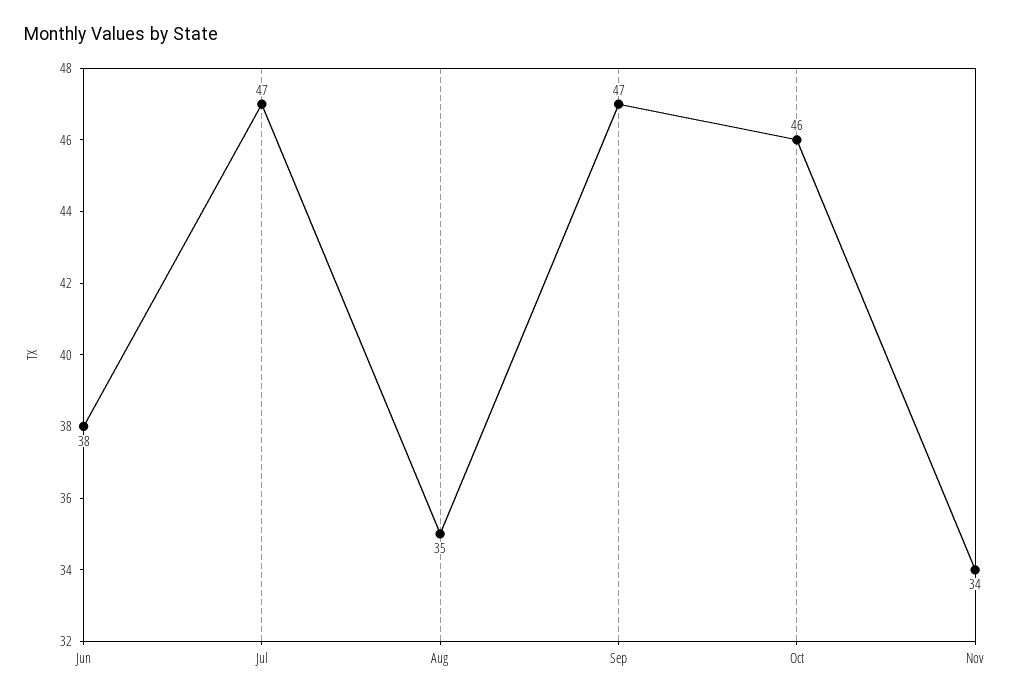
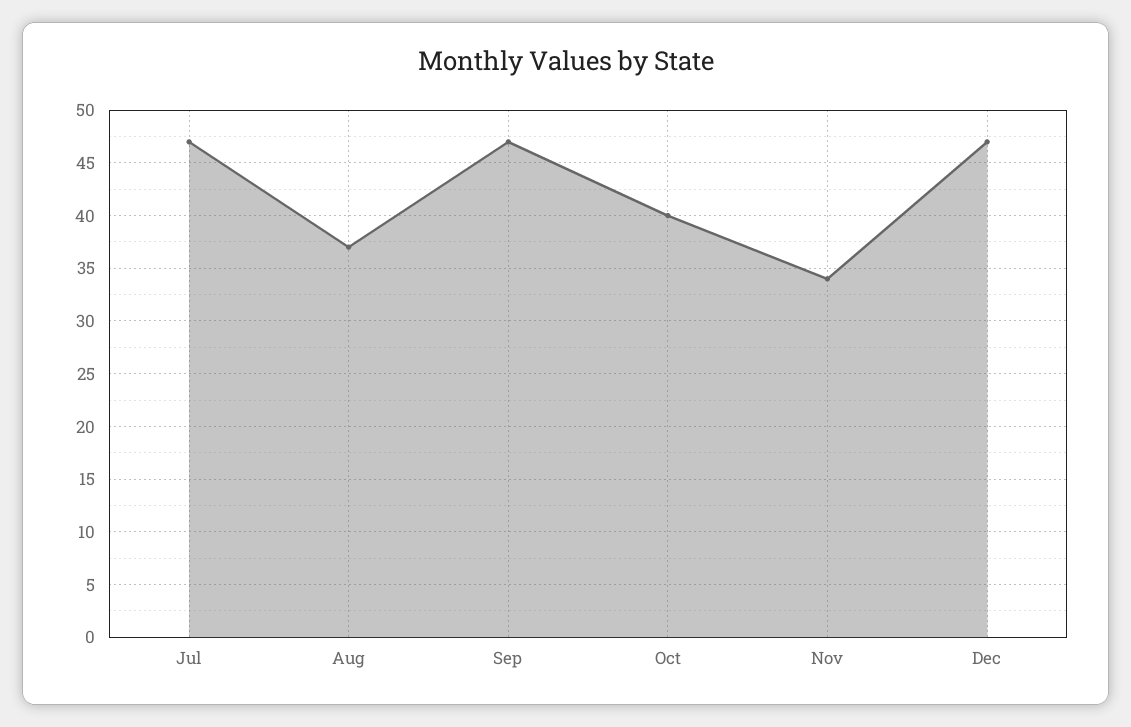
Jun: 38 -> none
Aug: 35 -> 37
Oct: 46 -> 40
Dec: none -> 47

